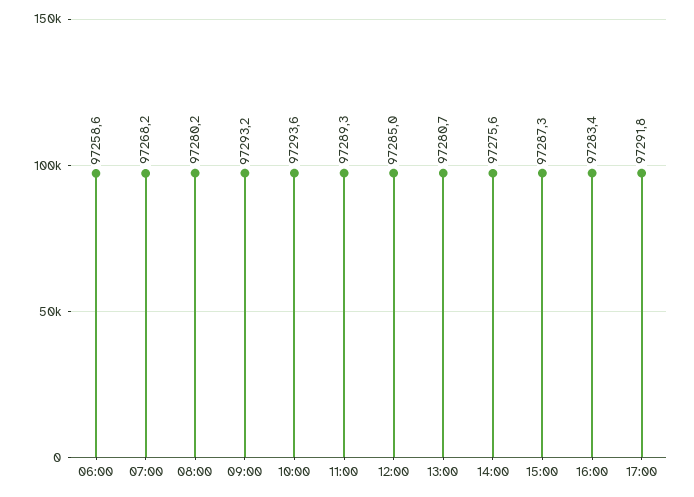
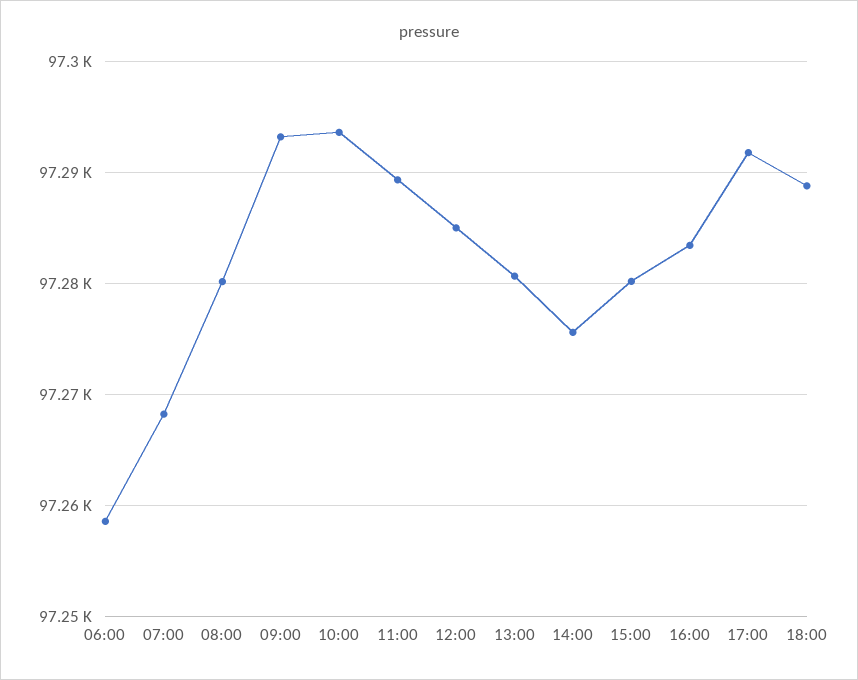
15:00: 97287.3 -> 97280
18:00: none -> 97289

